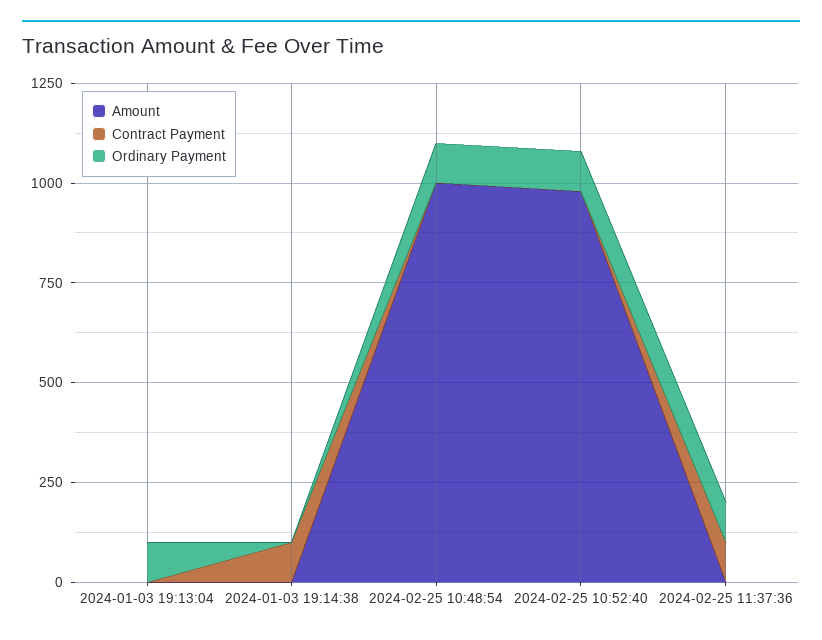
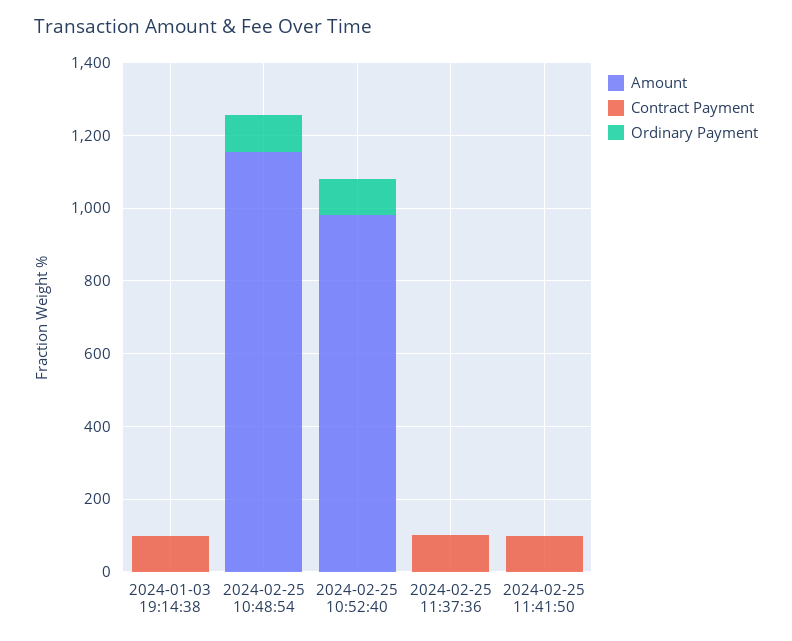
Amount, 2024-01-03 19:13:04: 0 -> none
Contract Payment, 2024-01-03 19:13:04: 0 -> none
Ordinary Payment, 2024-01-03 19:13:04: 100 -> none
Amount, 2024-02-25 10:48:54: 1000 -> 1150
Ordinary Payment, 2024-02-25 11:37:36: 100 -> 0
Amount, 2024-02-25 11:41:50: none -> 0
Contract Payment, 2024-02-25 11:41:50: none -> 100
Ordinary Payment, 2024-02-25 11:41:50: none -> 0

